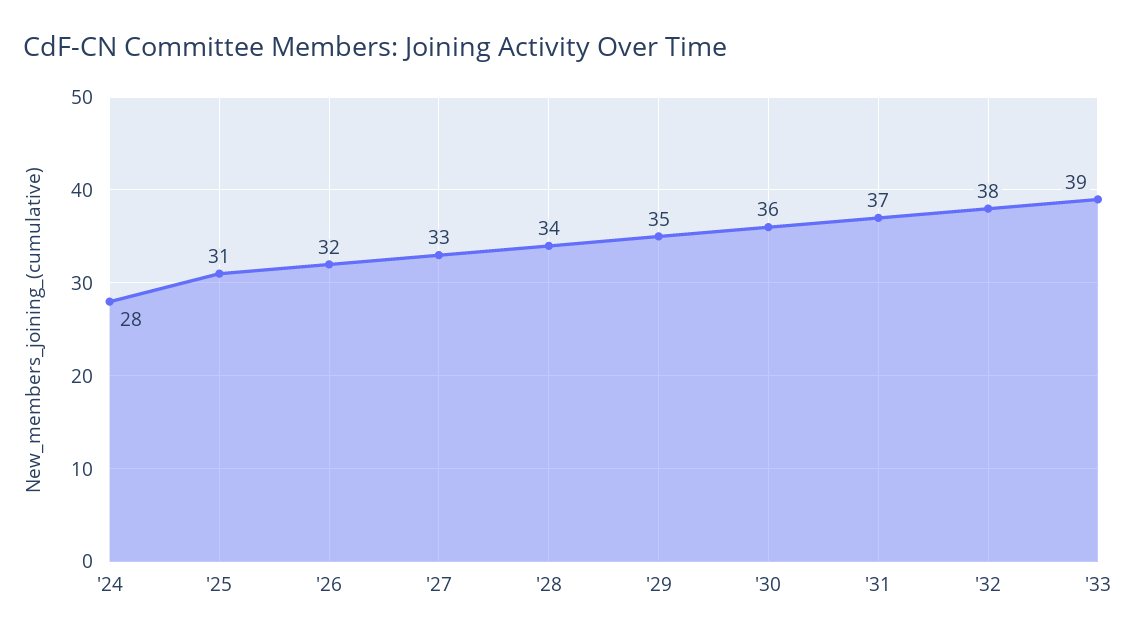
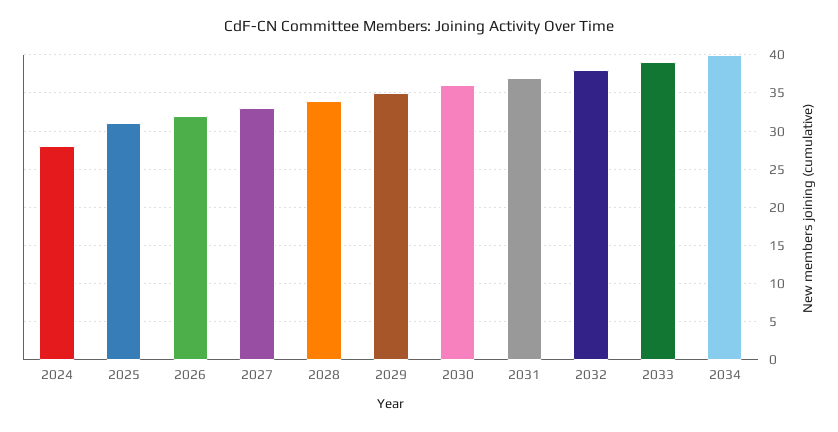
2034: none -> 40

